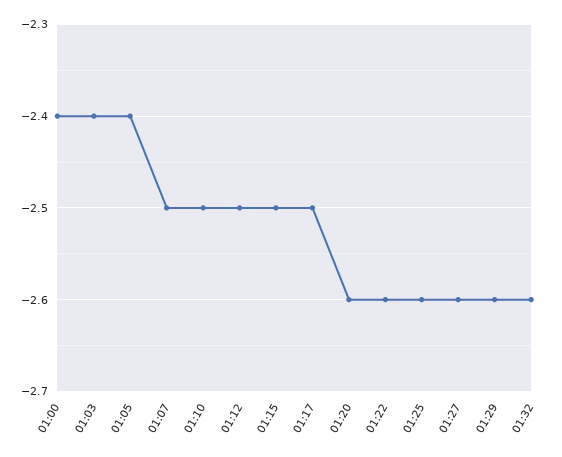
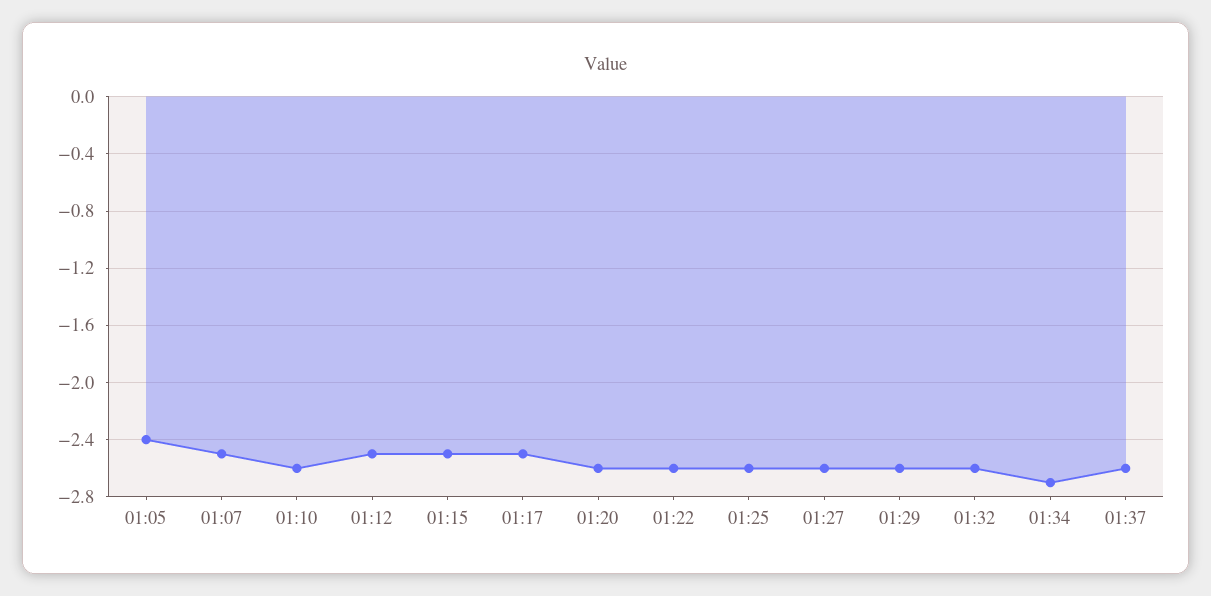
01:00: -2.4 -> none
01:03: -2.4 -> none
01:10: -2.5 -> -2.6
01:34: none -> -2.7
01:37: none -> -2.6

